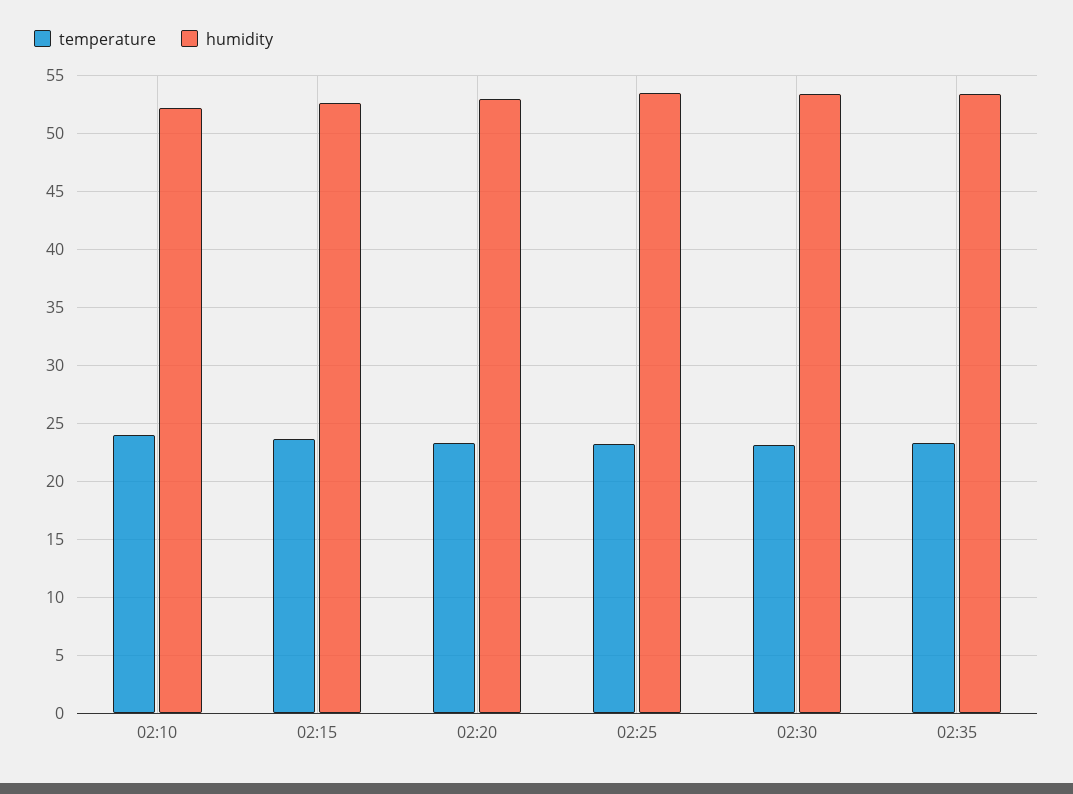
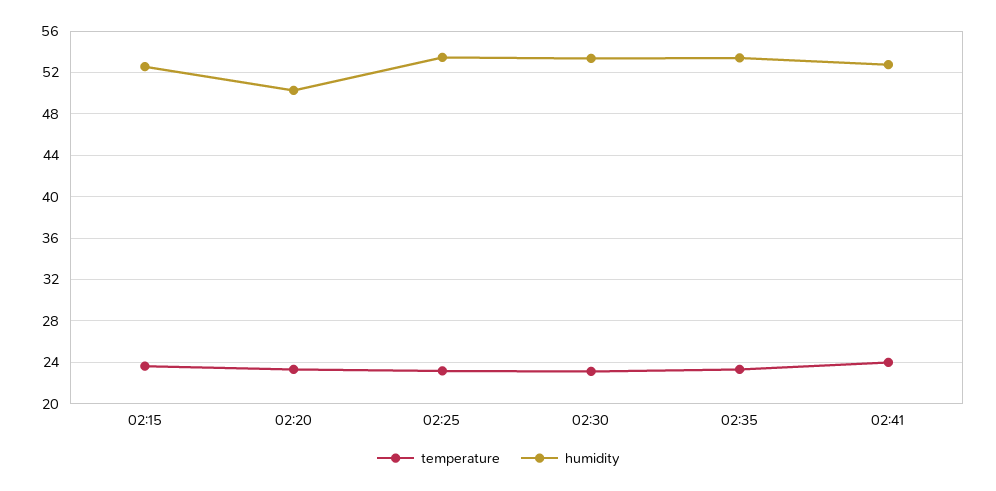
temperature, 02:10: 24 -> none
humidity, 02:10: 52 -> none
humidity, 02:20: 53 -> 50
temperature, 02:41: none -> 24
humidity, 02:41: none -> 53

